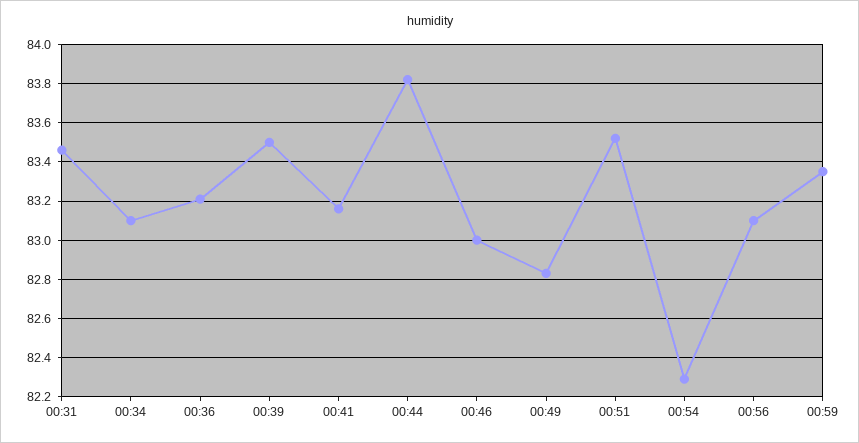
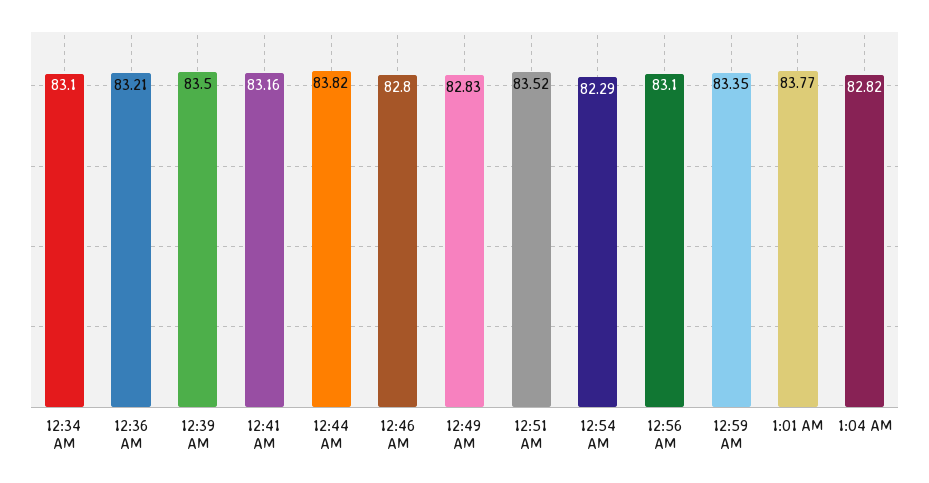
00:31: 83.45 -> none
00:46: 83 -> 82.8
1:01 AM: none -> 83.77
1:04 AM: none -> 82.82

